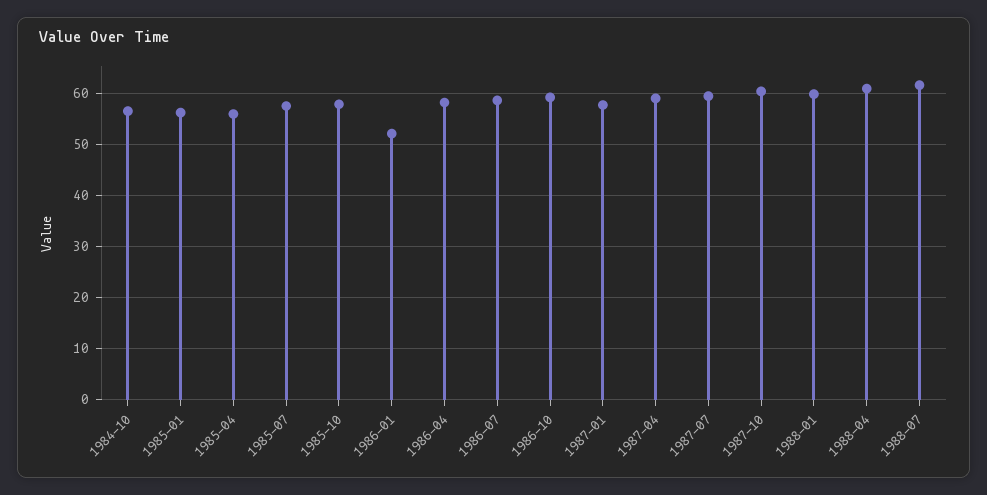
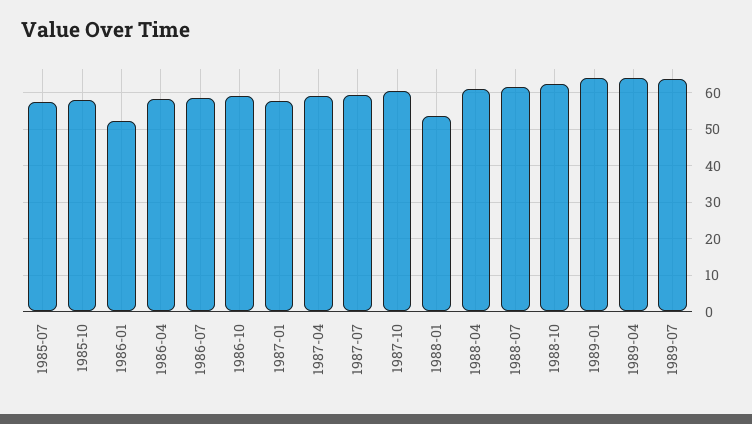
1984-10: 56 -> none
1985-01: 56 -> none
1985-04: 56 -> none
1988-01: 60 -> 54
1988-10: none -> 62
1989-01: none -> 64
1989-04: none -> 64
1989-07: none -> 64

